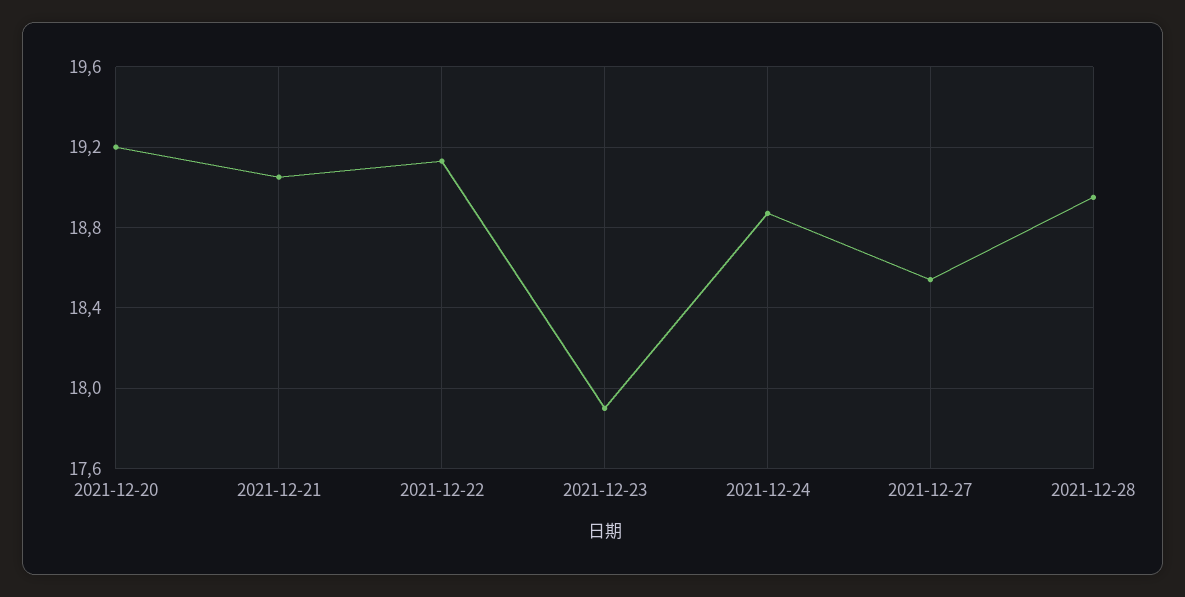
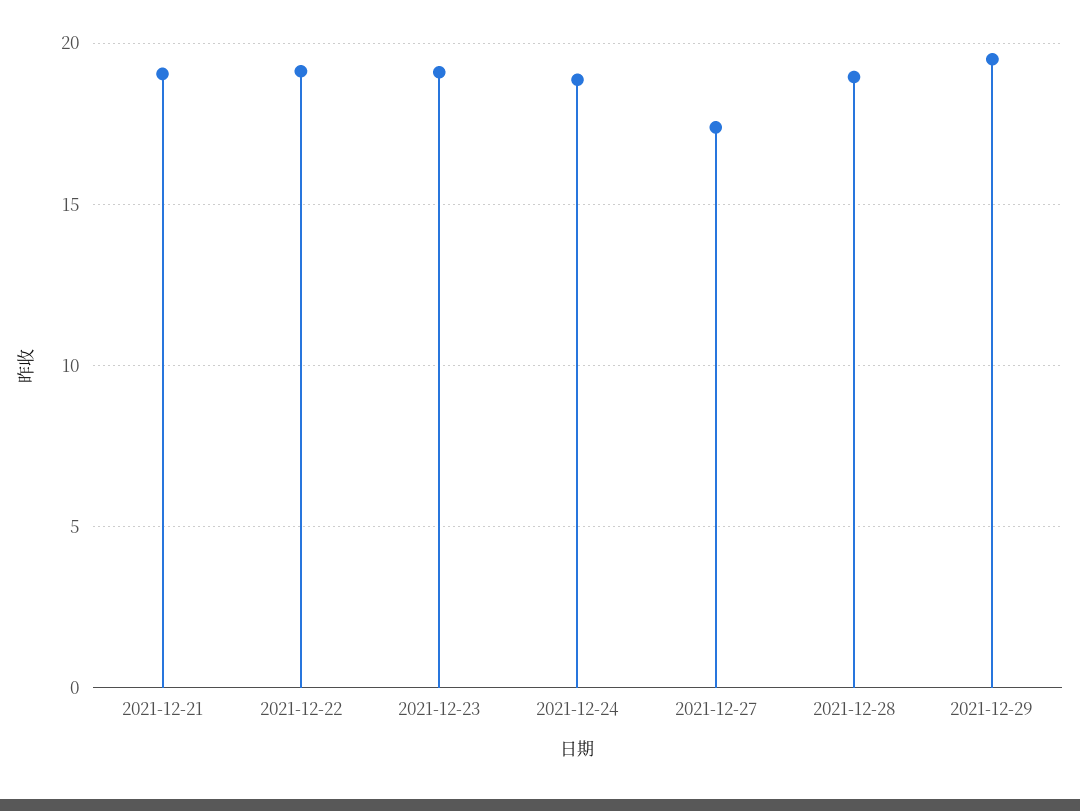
2021-12-20: 19.2 -> none
2021-12-23: 17.9 -> 19
2021-12-27: 18.55 -> 17.5
2021-12-29: none -> 19.5

